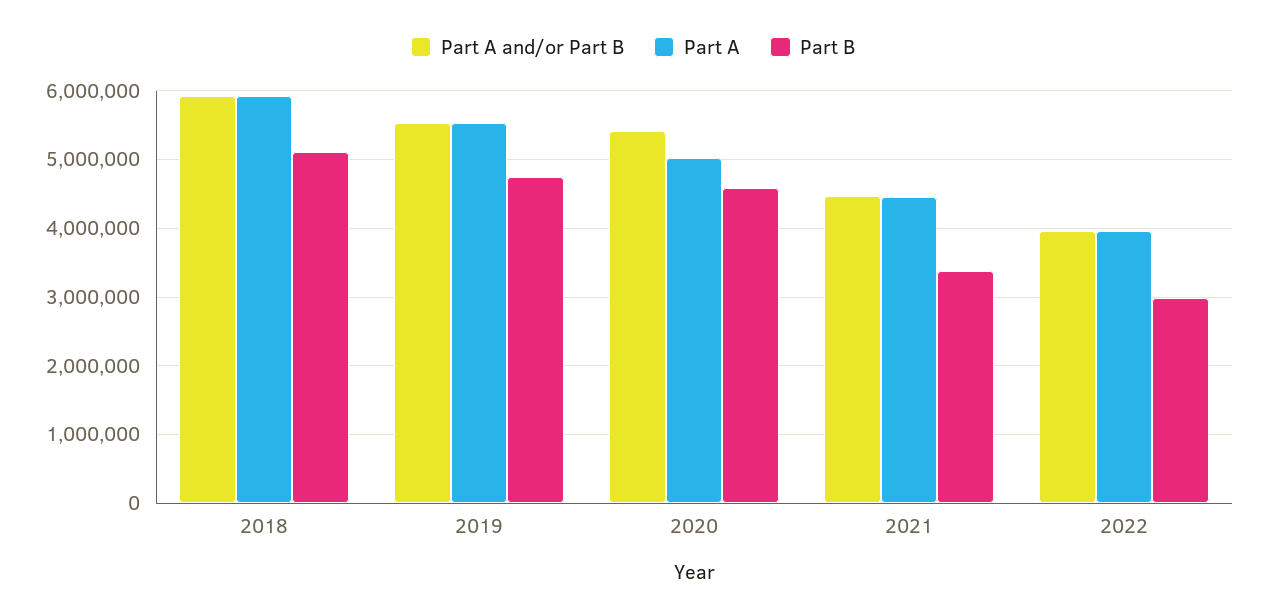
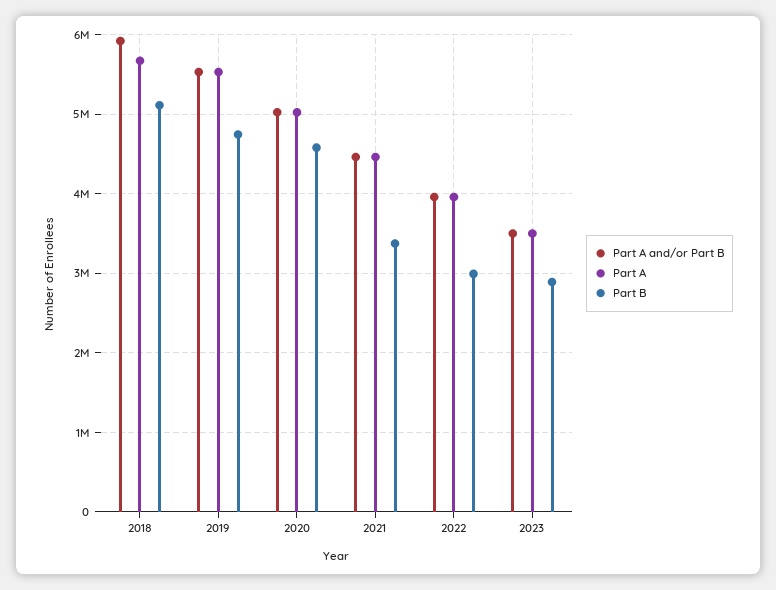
Part A, 2018: 5900000 -> 5700000
Part A and/or Part B, 2020: 5400000 -> 5000000
Part A and/or Part B, 2023: none -> 3500000
Part A, 2023: none -> 3500000
Part B, 2023: none -> 2900000

